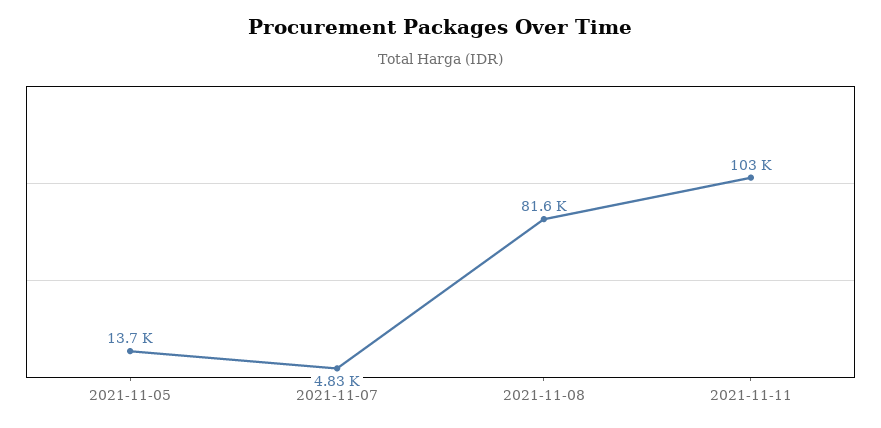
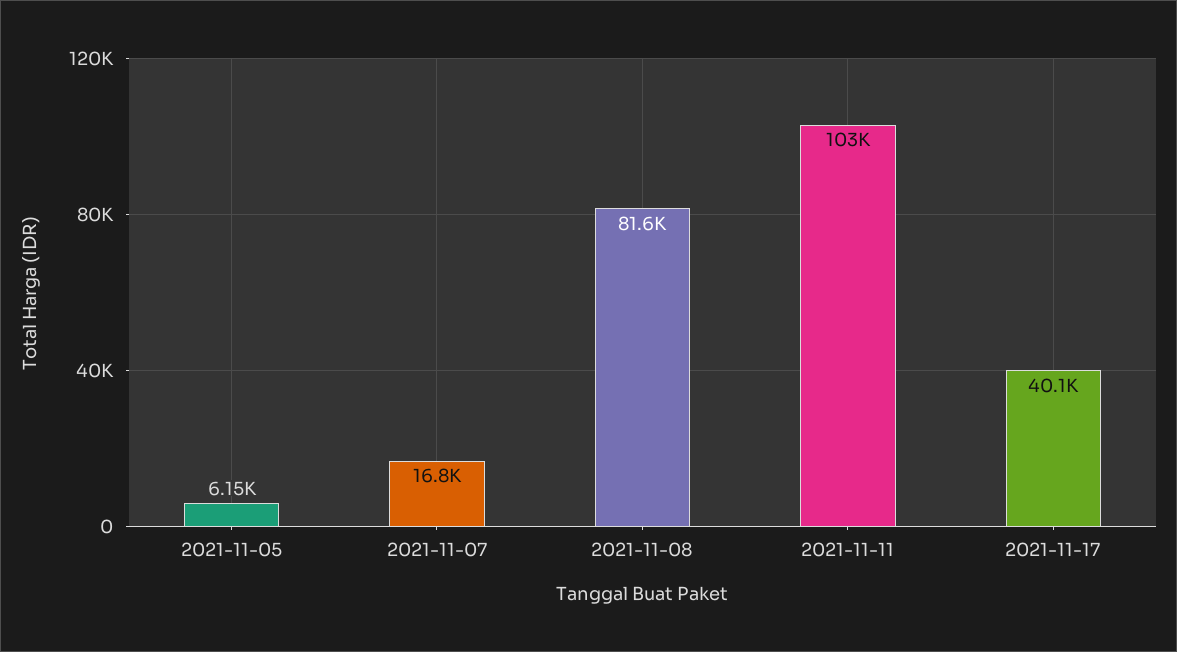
2021-11-05: 13700 -> 6150
2021-11-07: 4830 -> 16800
2021-11-17: none -> 40100

